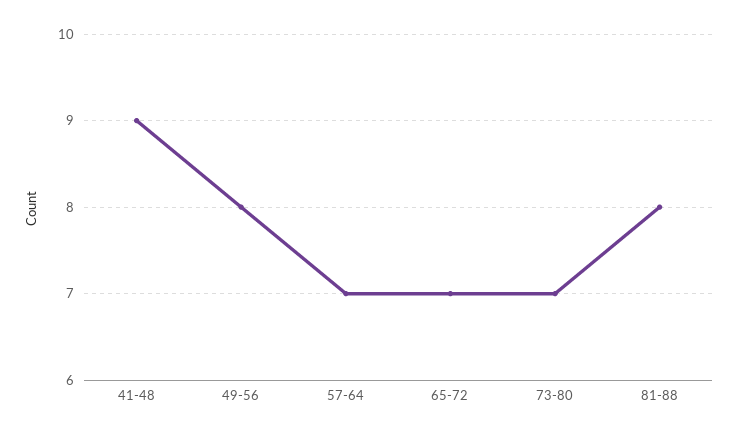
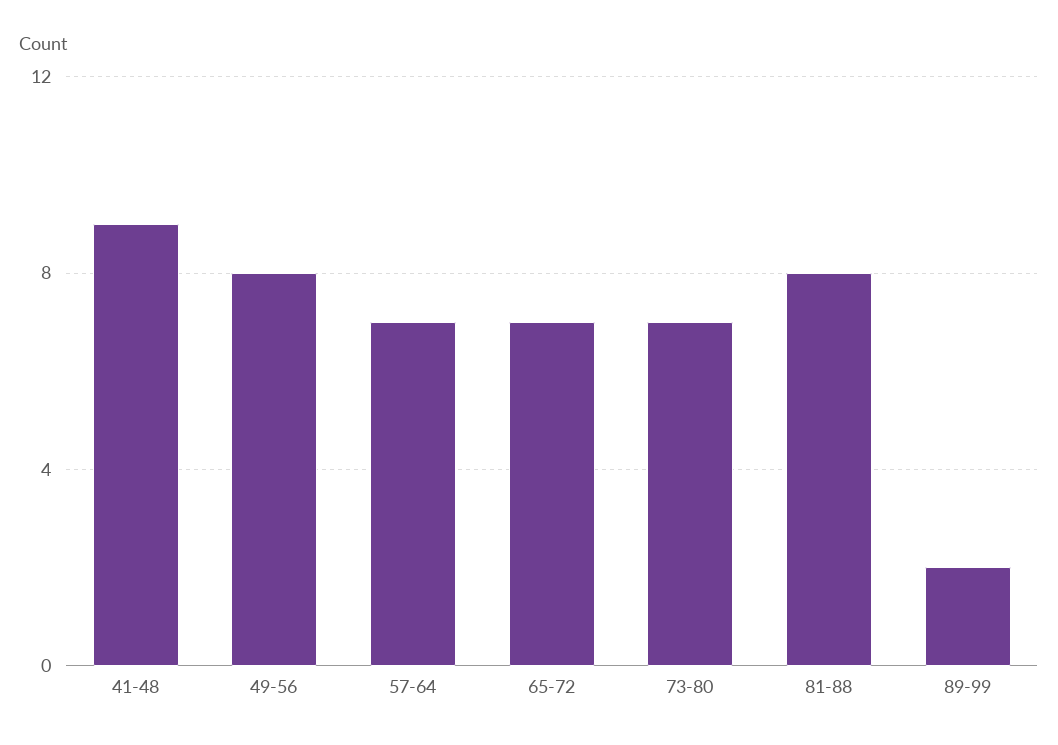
89-99: none -> 2

